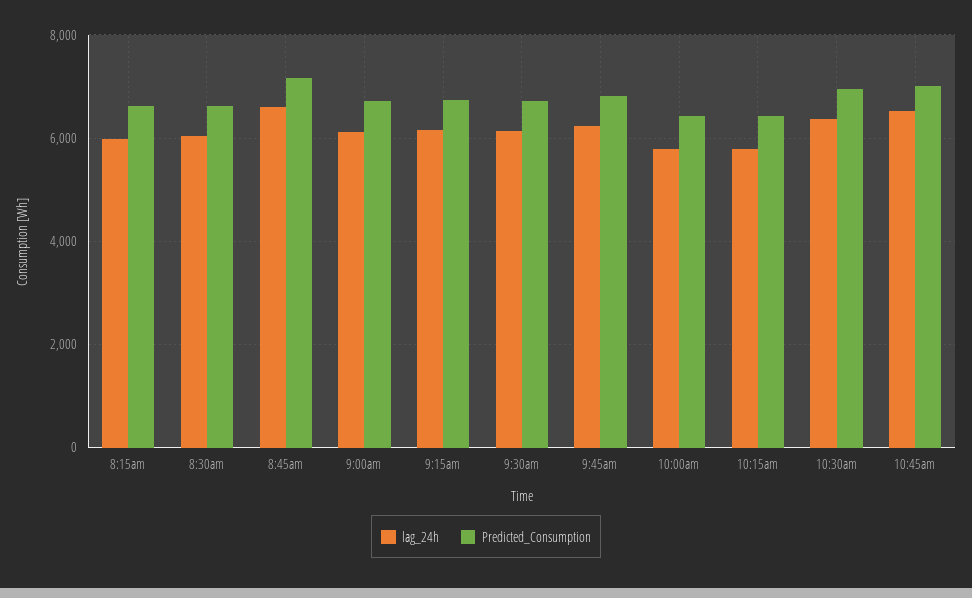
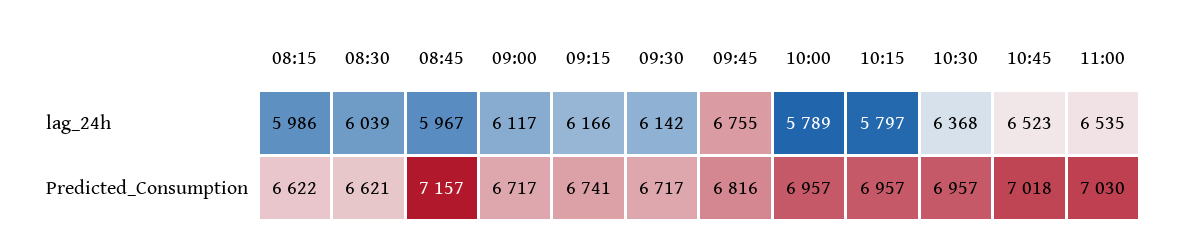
lag_24h, 8:45am: 6600 -> 5967
lag_24h, 9:45am: 6200 -> 6755
Predicted_Consumption, 10:00am: 6400 -> 6957
Predicted_Consumption, 10:15am: 6400 -> 6957
lag_24h, 11:00: none -> 6535
Predicted_Consumption, 11:00: none -> 7030

